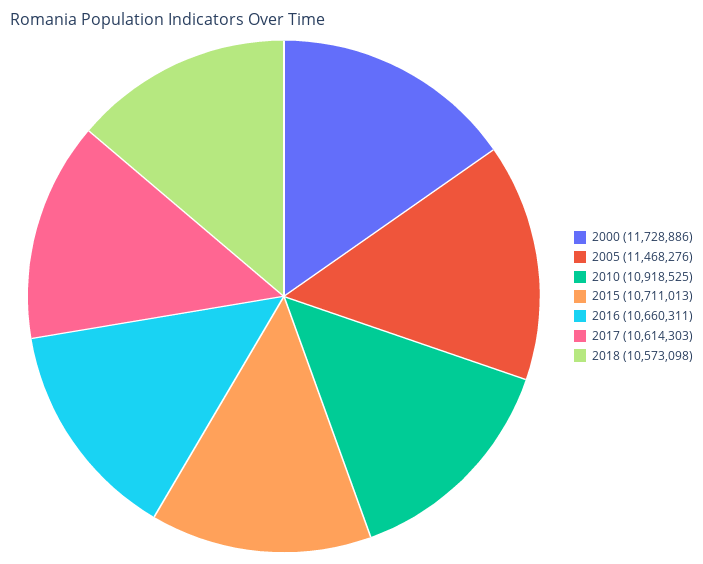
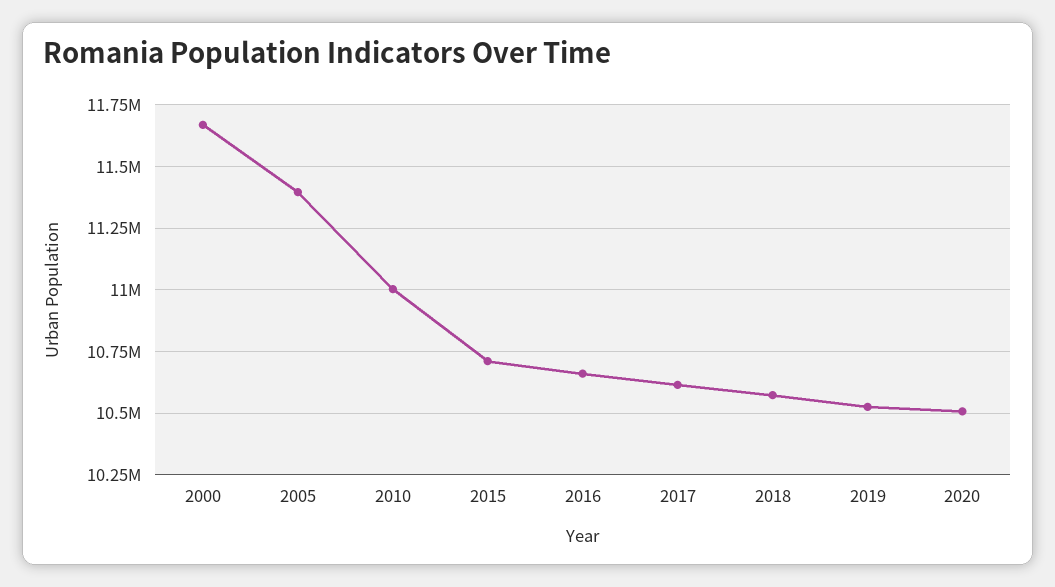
2000: 11728886 -> 11675000
2005: 11468276 -> 11400000
2010: 10918525 -> 11000000
2019: none -> 10525000
2020: none -> 10500000

